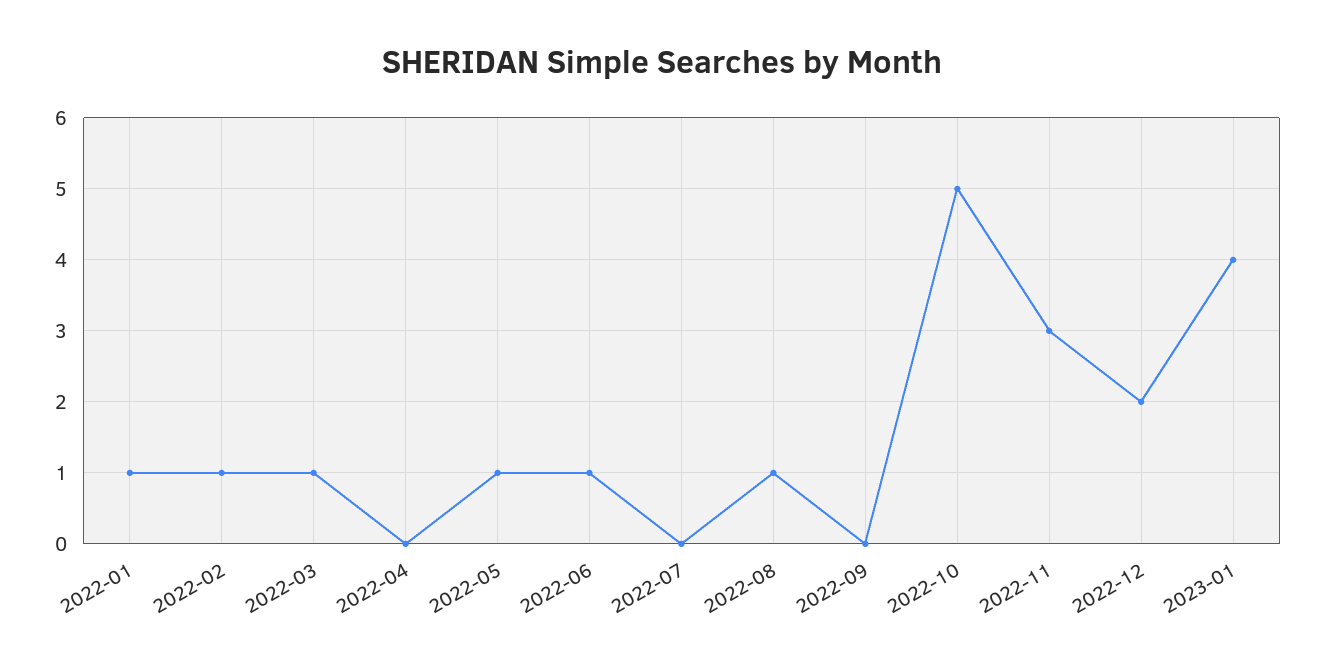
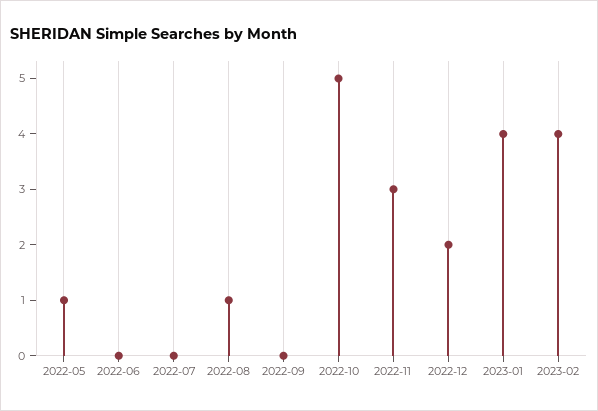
2022-01: 1 -> none
2022-02: 1 -> none
2022-03: 1 -> none
2022-04: 0 -> none
2022-06: 1 -> 0
2023-02: none -> 4

